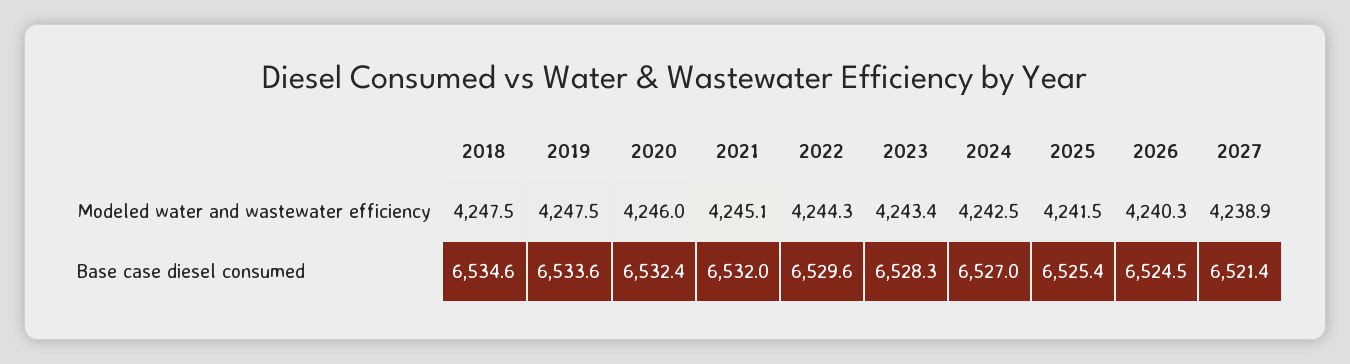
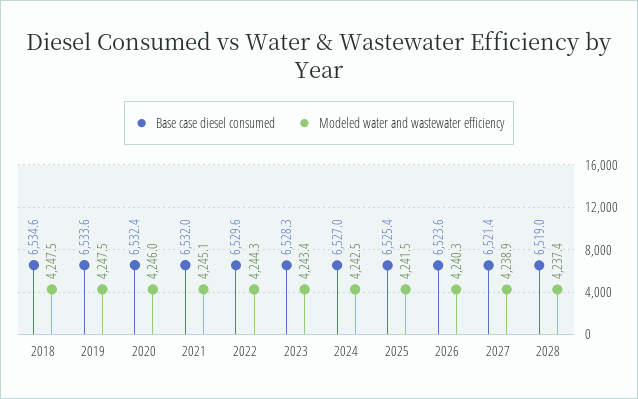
Base case diesel consumed, 2026: 6524.5 -> 6523.6
Base case diesel consumed, 2028: none -> 6519
Modeled water and wastewater efficiency, 2028: none -> 4237.4

